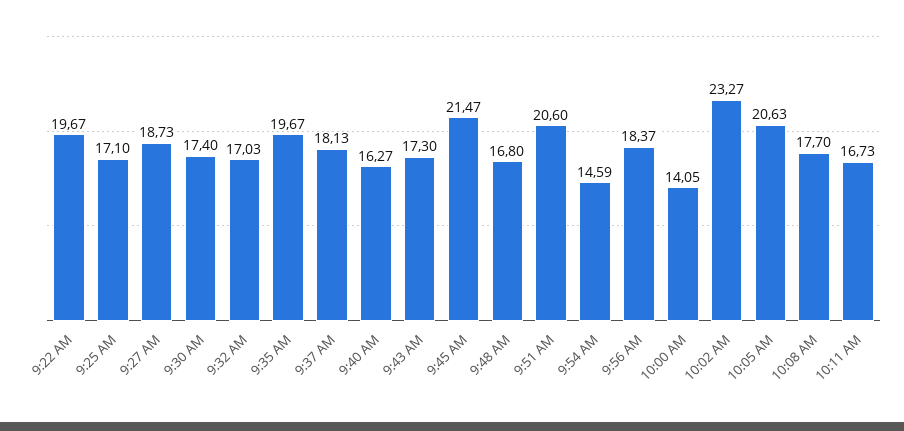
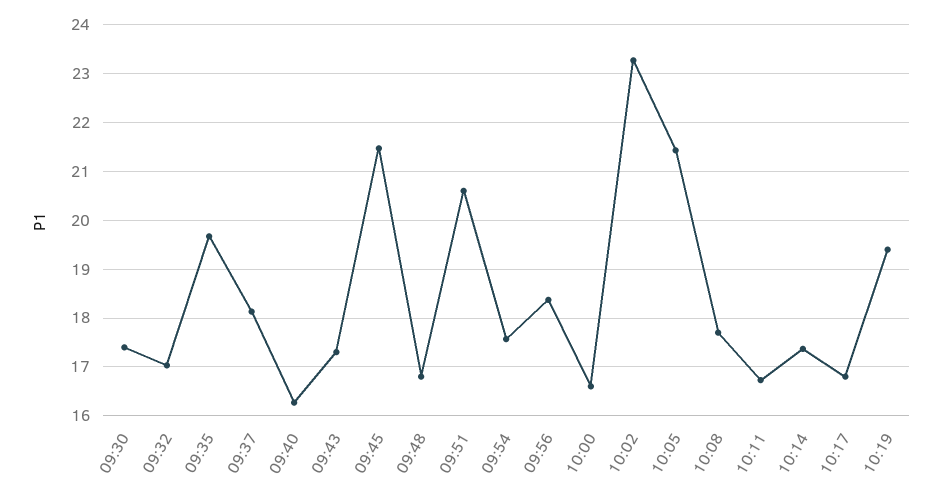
9:22 AM: 19.67 -> none
9:25 AM: 17.1 -> none
9:27 AM: 18.73 -> none
9:54 AM: 14.59 -> 17.6
10:00 AM: 14.05 -> 16.6
10:05 AM: 20.63 -> 21.4
10:14: none -> 17.4
10:17: none -> 16.8
10:19: none -> 19.4

